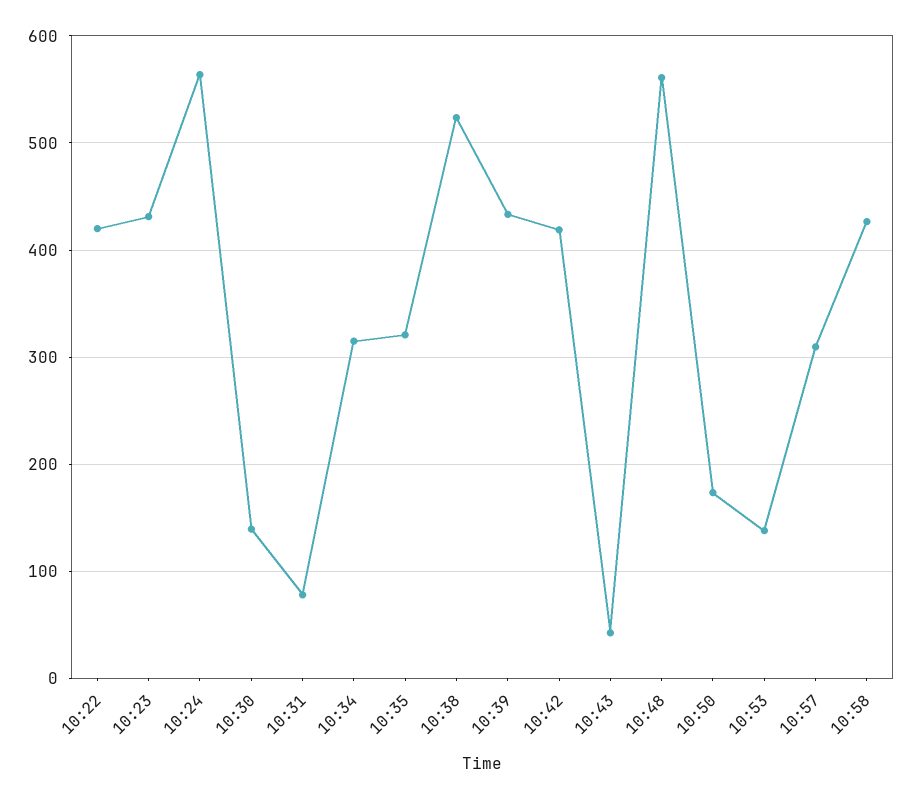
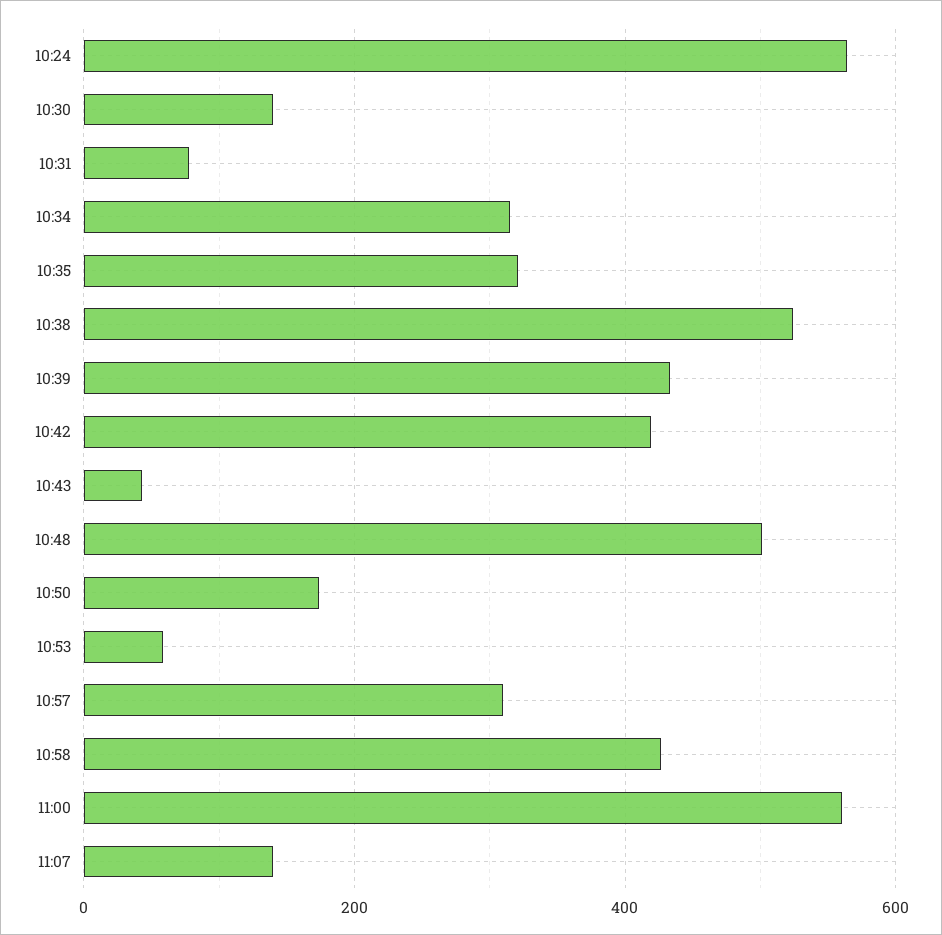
10:22: 420 -> none
10:23: 430 -> none
10:48: 560 -> 500
10:53: 140 -> 60
11:00: none -> 560
11:07: none -> 140

